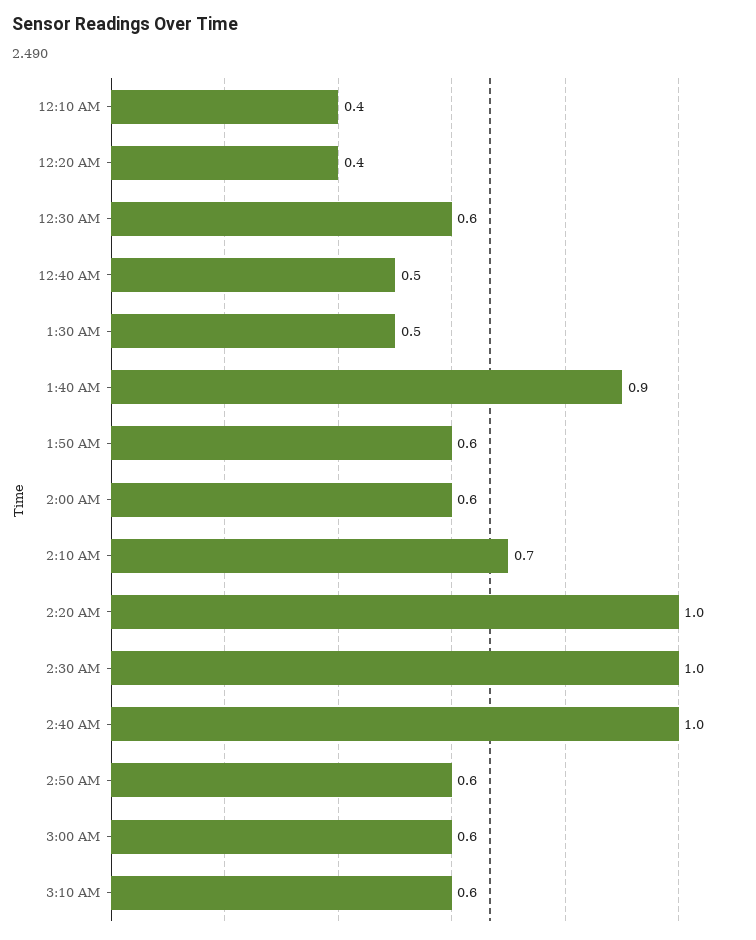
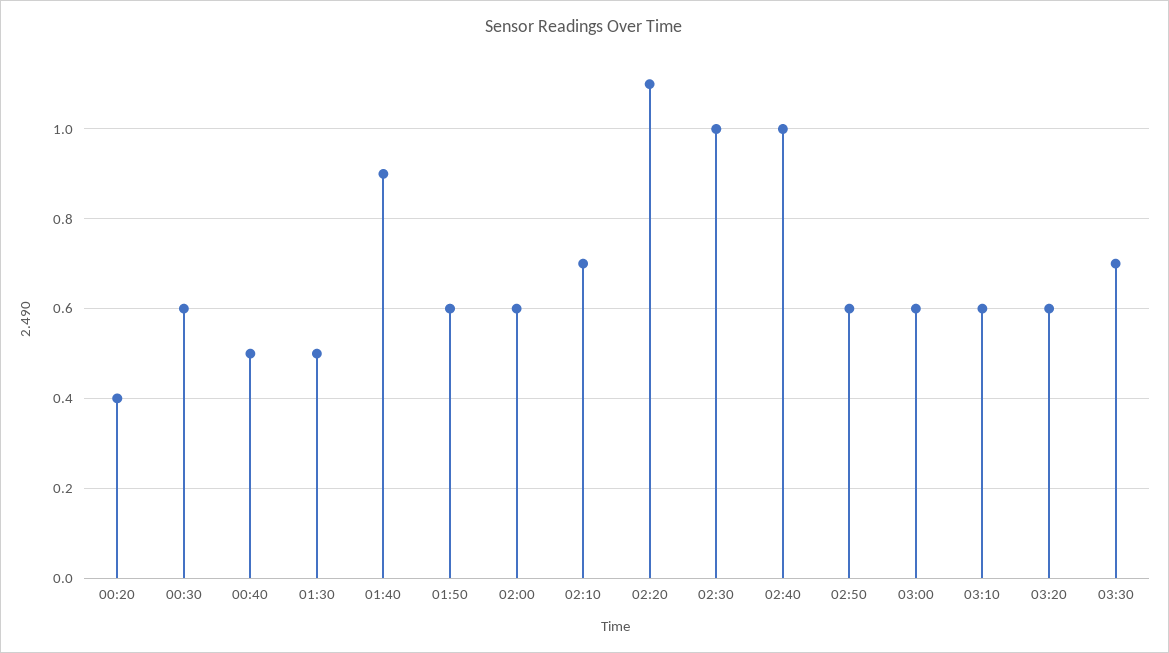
12:10 AM: 0.4 -> none
2:20 AM: 1 -> 1.1
03:20: none -> 0.6
03:30: none -> 0.7

